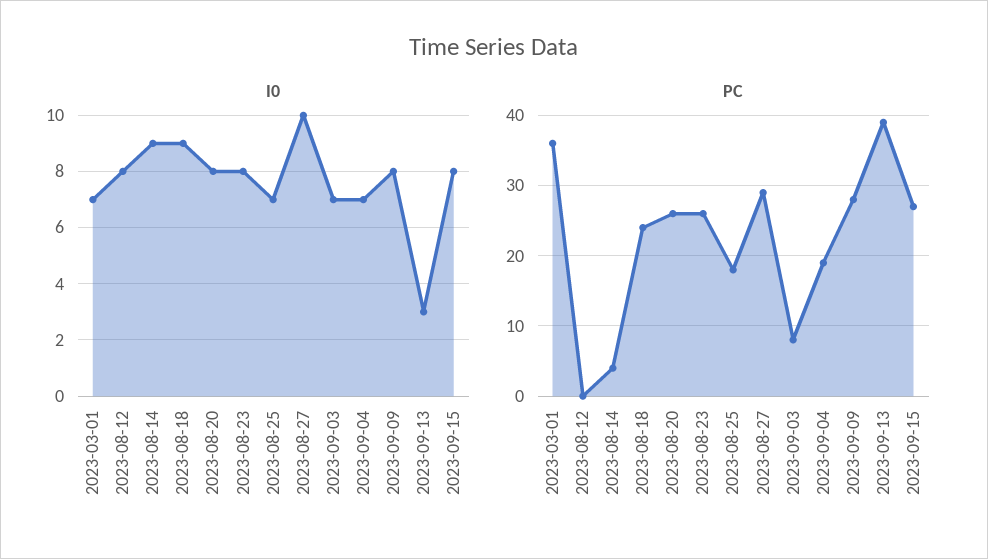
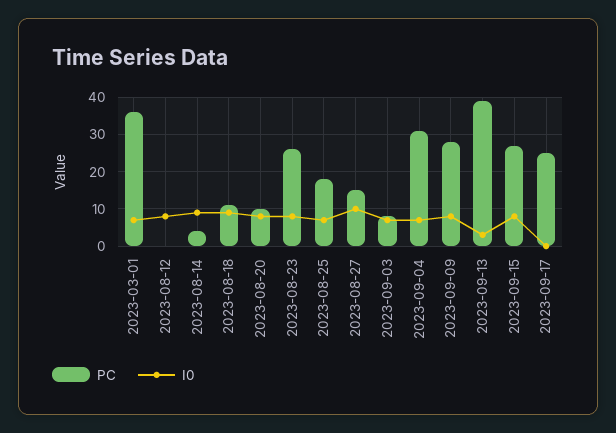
PC, 2023-08-18: 24 -> 10
PC, 2023-08-20: 26 -> 10
PC, 2023-08-27: 29 -> 15
PC, 2023-09-04: 19 -> 30
PC, 2023-09-17: none -> 25
I0, 2023-09-17: none -> 0

